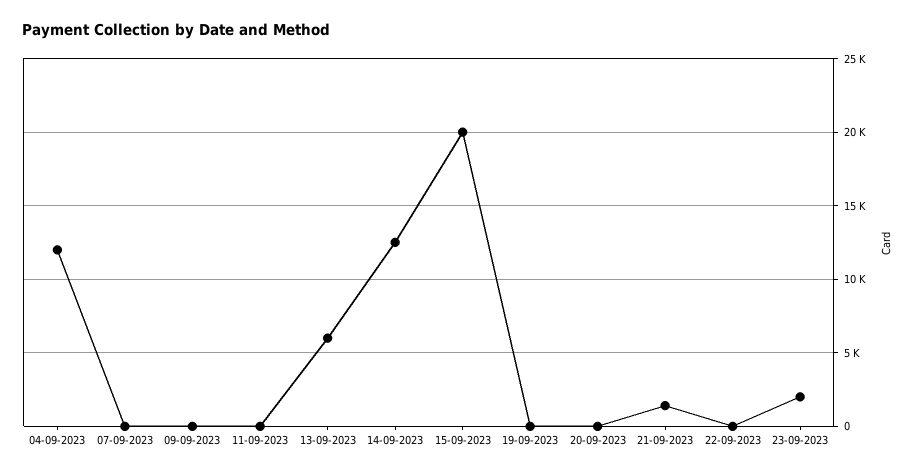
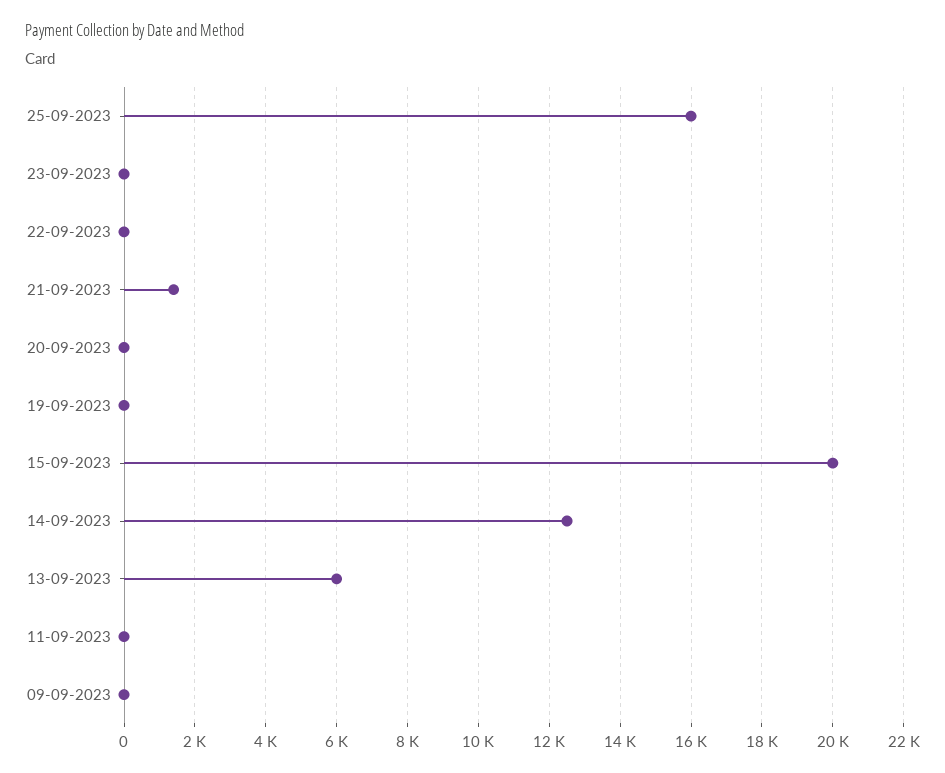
04-09-2023: 12000 -> none
07-09-2023: 0 -> none
23-09-2023: 2000 -> 0
25-09-2023: none -> 16000

